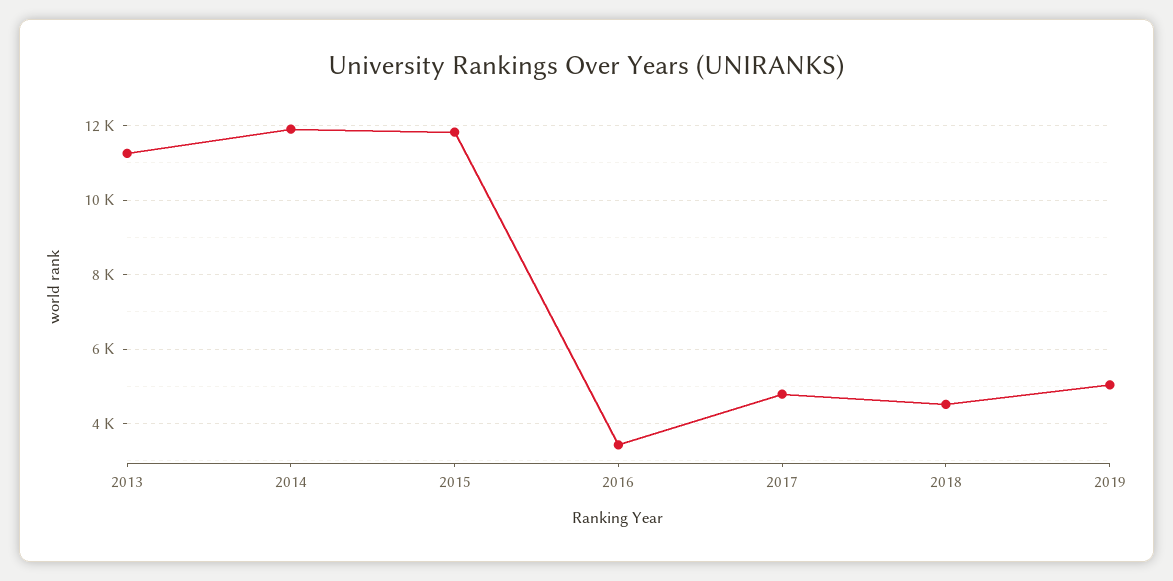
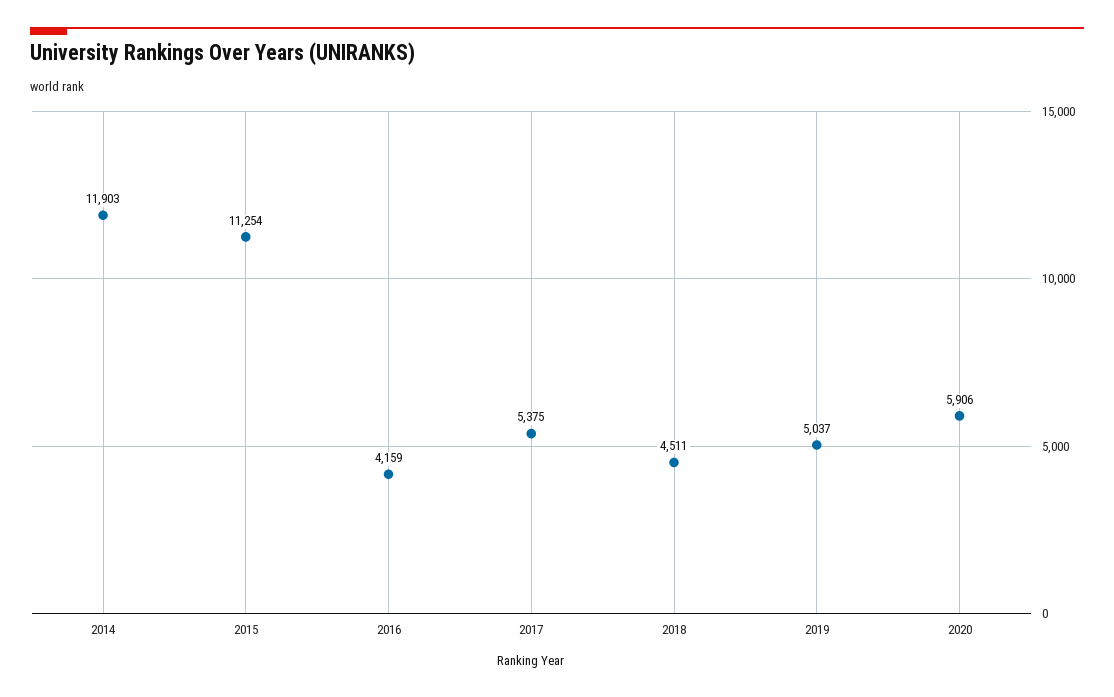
2013: 11200 -> none
2015: 11800 -> 11254
2016: 3400 -> 4159
2017: 4800 -> 5375
2020: none -> 5906

